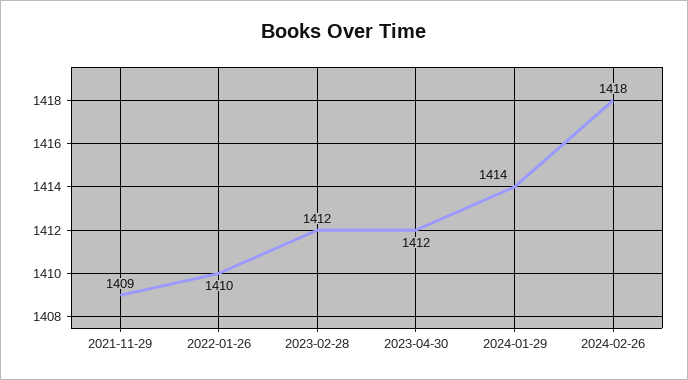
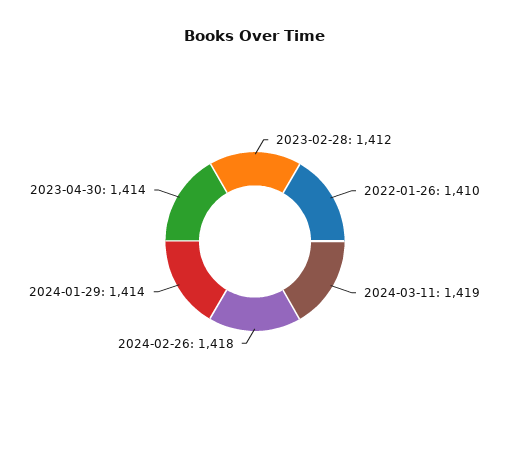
2021-11-29: 1409 -> none
2023-04-30: 1412 -> 1414
2024-03-11: none -> 1419

